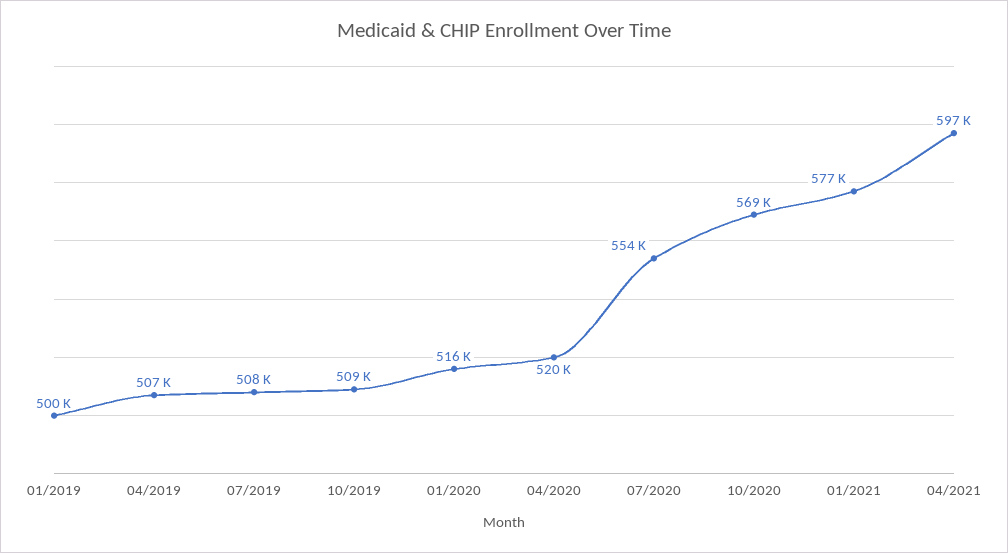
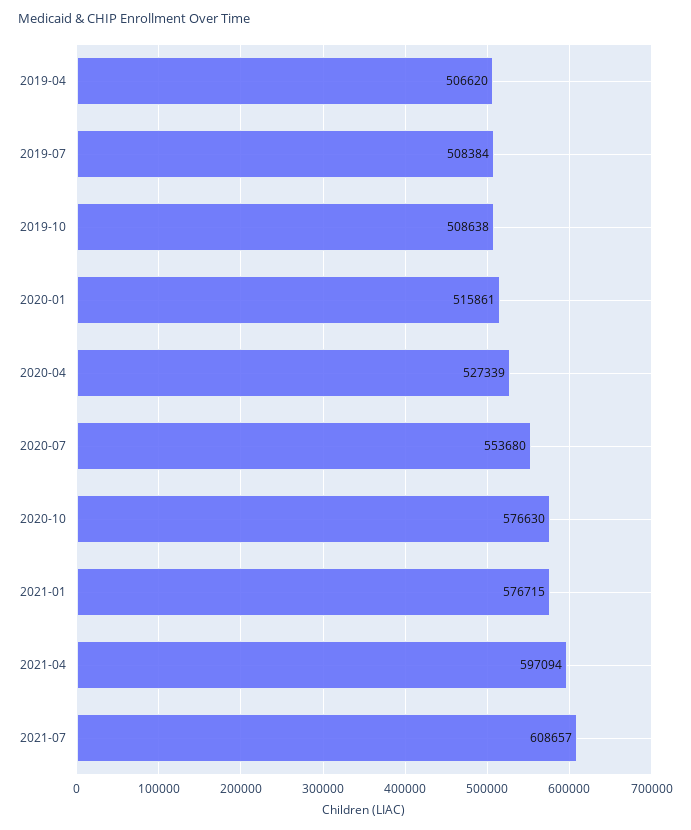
01/2019: 500000 -> none
04/2020: 520000 -> 527339
10/2020: 569000 -> 576630
2021-07: none -> 608657

